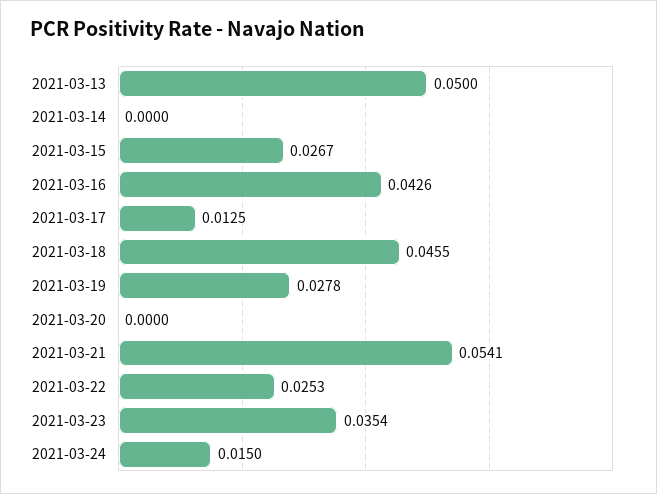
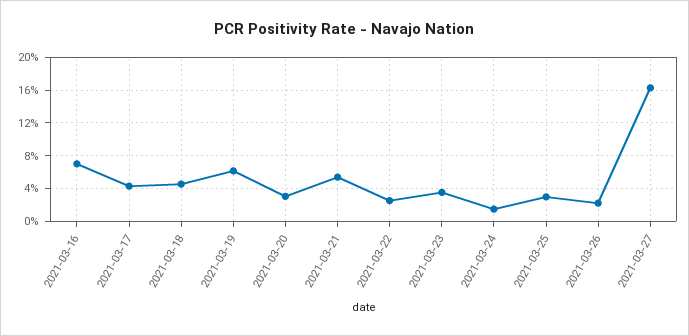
2021-03-13: 0.05 -> none
2021-03-14: 0 -> none
2021-03-15: 0.0267 -> none
2021-03-16: 0.0426 -> 0.07
2021-03-17: 0.0125 -> 0.04
2021-03-19: 0.0278 -> 0.06
2021-03-20: 0 -> 0.03
2021-03-25: none -> 0.03
2021-03-26: none -> 0.02
2021-03-27: none -> 0.16

